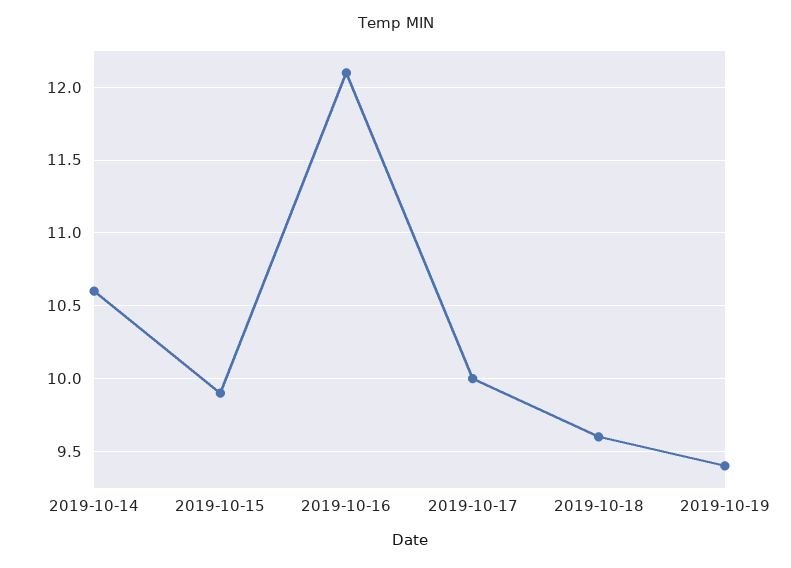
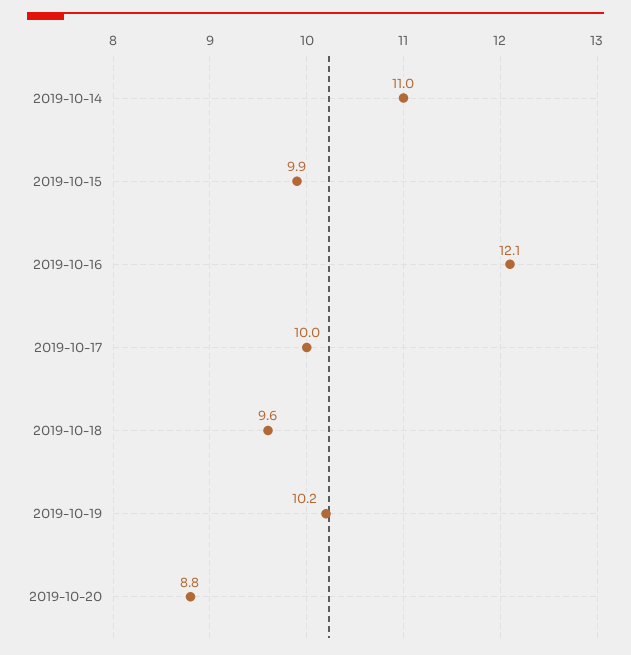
2019-10-14: 10.6 -> 11
2019-10-19: 9.4 -> 10.2
2019-10-20: none -> 8.8

